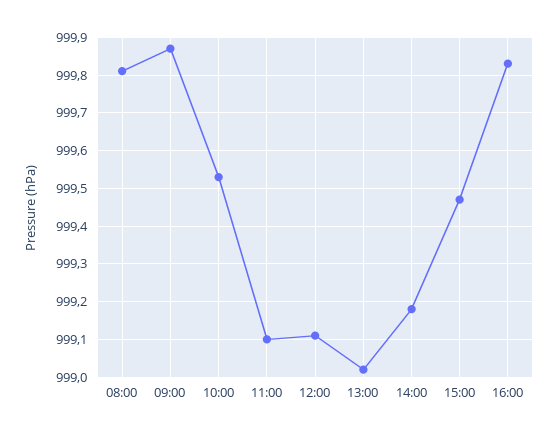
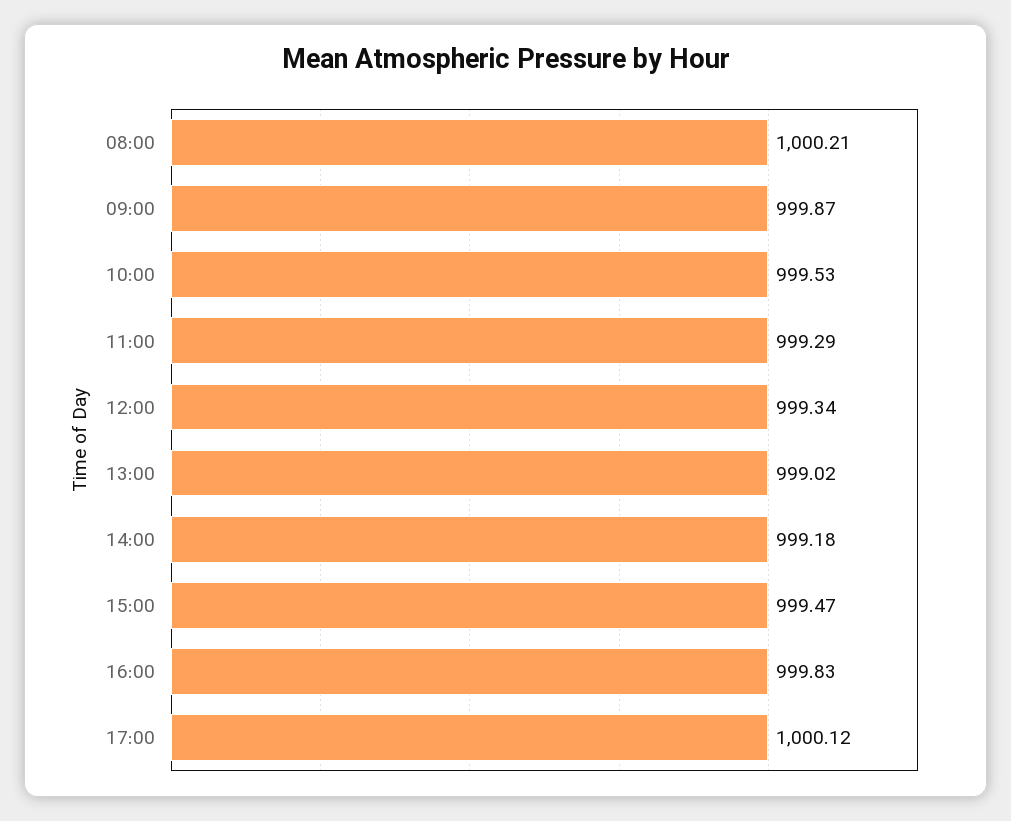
08:00: 999.8 -> 1000.21
11:00: 999.1 -> 999.29
12:00: 999.1 -> 999.34
17:00: none -> 1000.12

